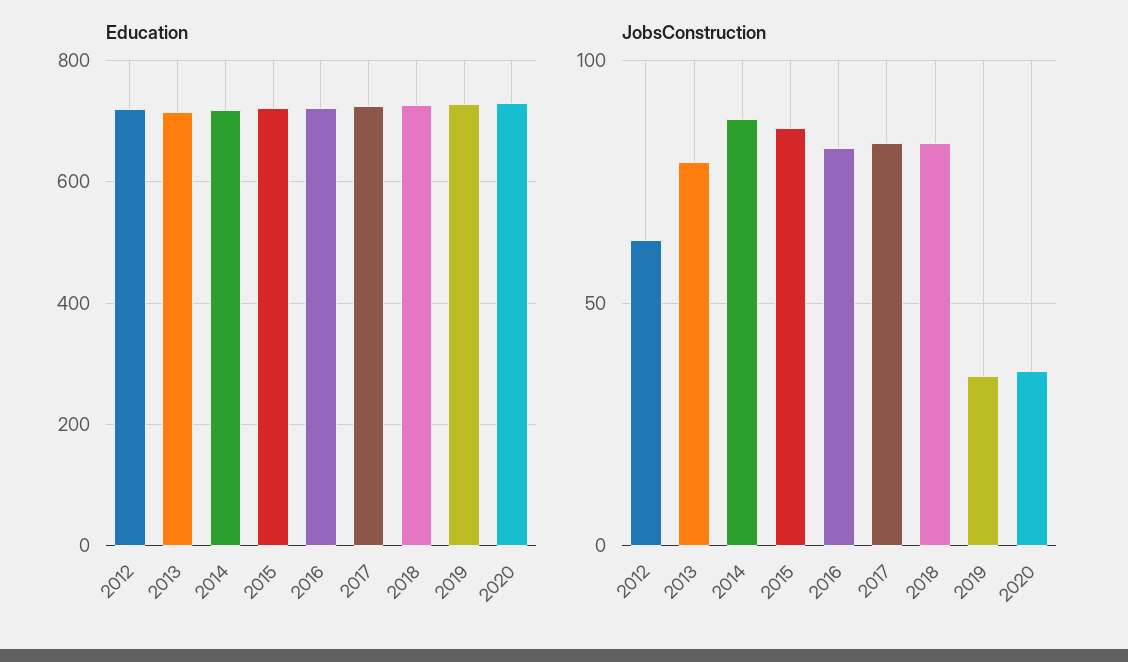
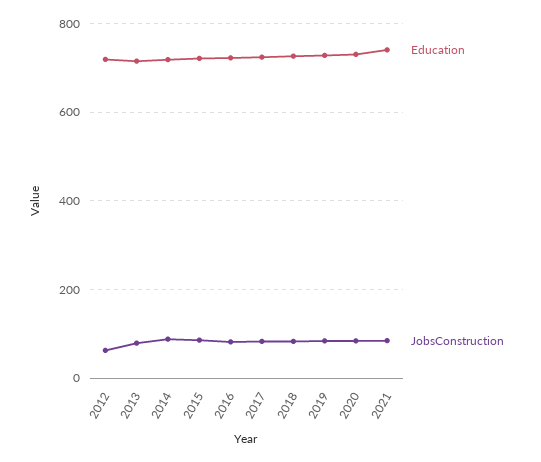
JobsConstruction, 2019: 35 -> 80
JobsConstruction, 2020: 35 -> 80
Education, 2021: none -> 740
JobsConstruction, 2021: none -> 80

